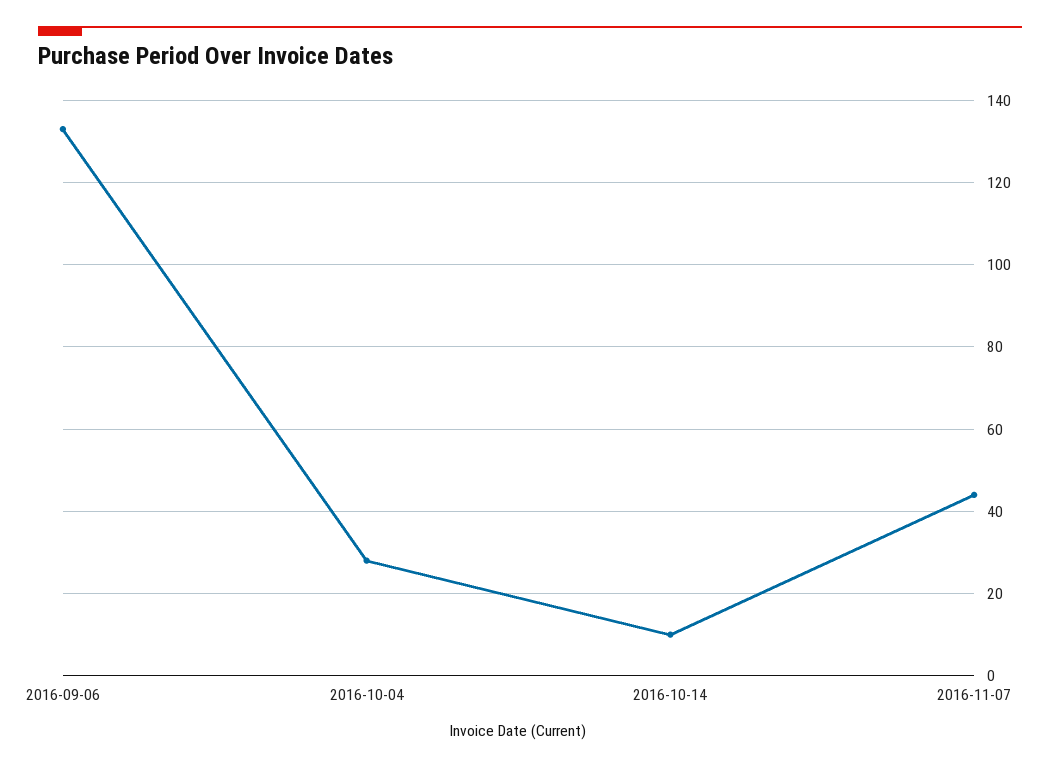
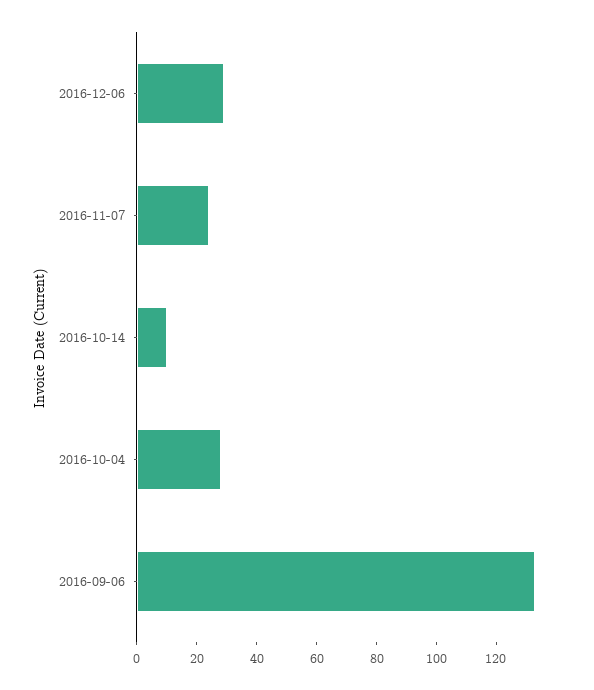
2016-11-07: 45 -> 25
2016-12-06: none -> 30

